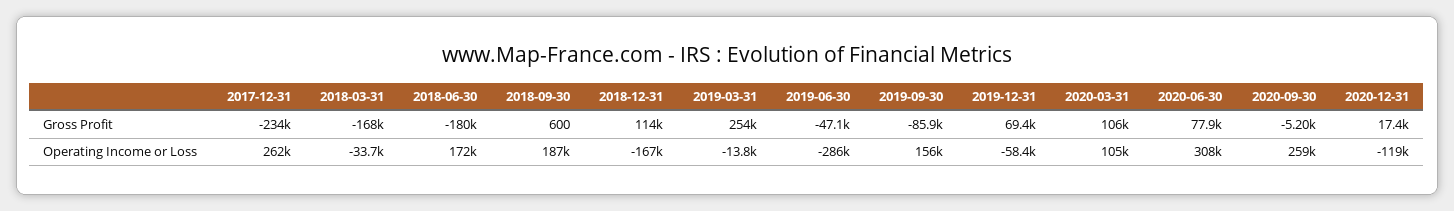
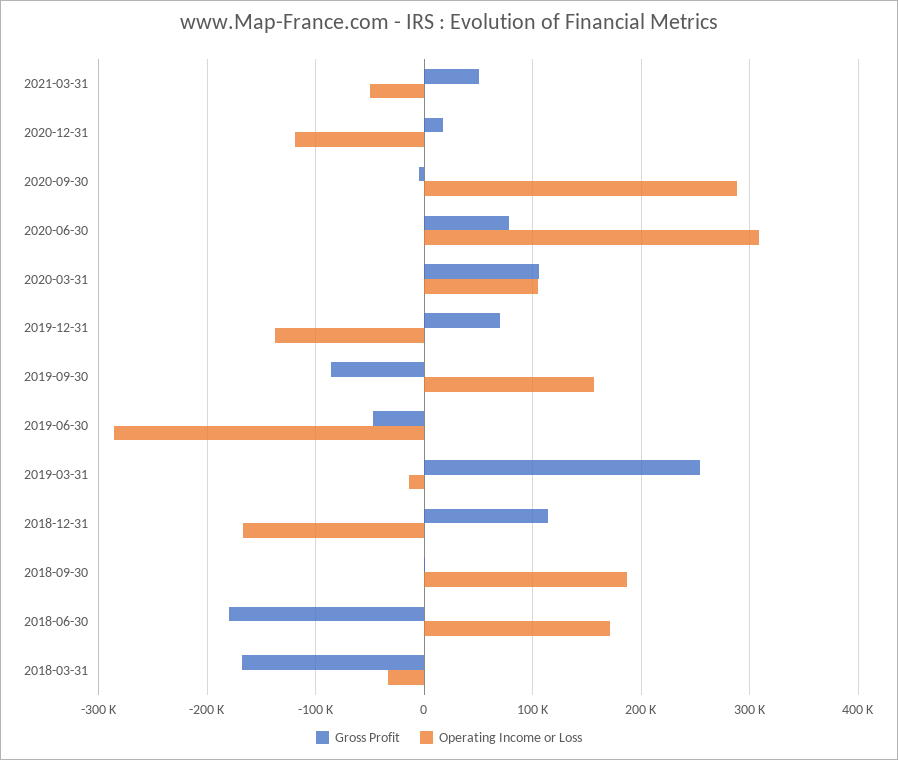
Gross Profit, 2017-12-31: -234000 -> none
Operating Income or Loss, 2017-12-31: 262000 -> none
Operating Income or Loss, 2019-12-31: -58400 -> -140000
Operating Income or Loss, 2020-09-30: 259000 -> 290000
Gross Profit, 2021-03-31: none -> 50000
Operating Income or Loss, 2021-03-31: none -> -50000

